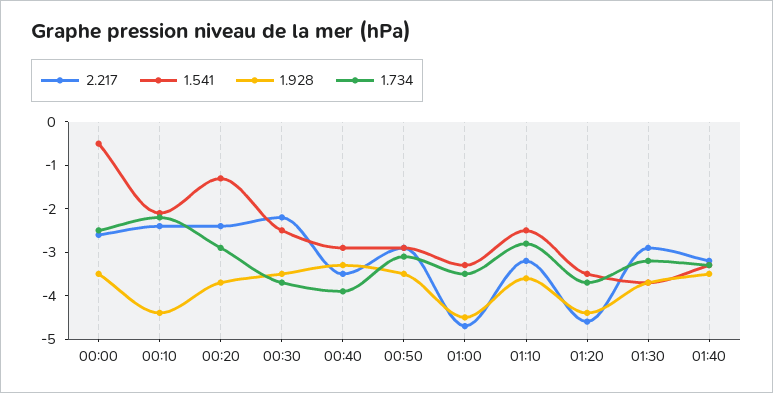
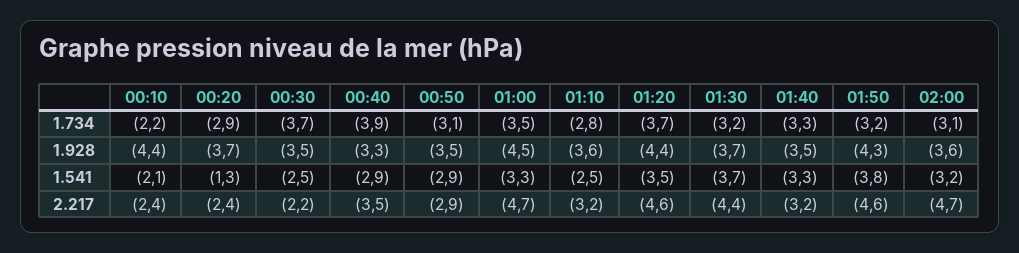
2.217, 00:00: -2.5 -> none
1.541, 00:00: -0.5 -> none
1.928, 00:00: -3.5 -> none
1.734, 00:00: -2.5 -> none
2.217, 01:30: -3 -> -4.4
1.734, 01:50: none -> -3.2
1.734, 02:00: none -> -3.1
1.928, 01:50: none -> -4.3
1.928, 02:00: none -> -3.6
1.541, 01:50: none -> -3.8
1.541, 02:00: none -> -3.2
2.217, 01:50: none -> -4.6
2.217, 02:00: none -> -4.7

